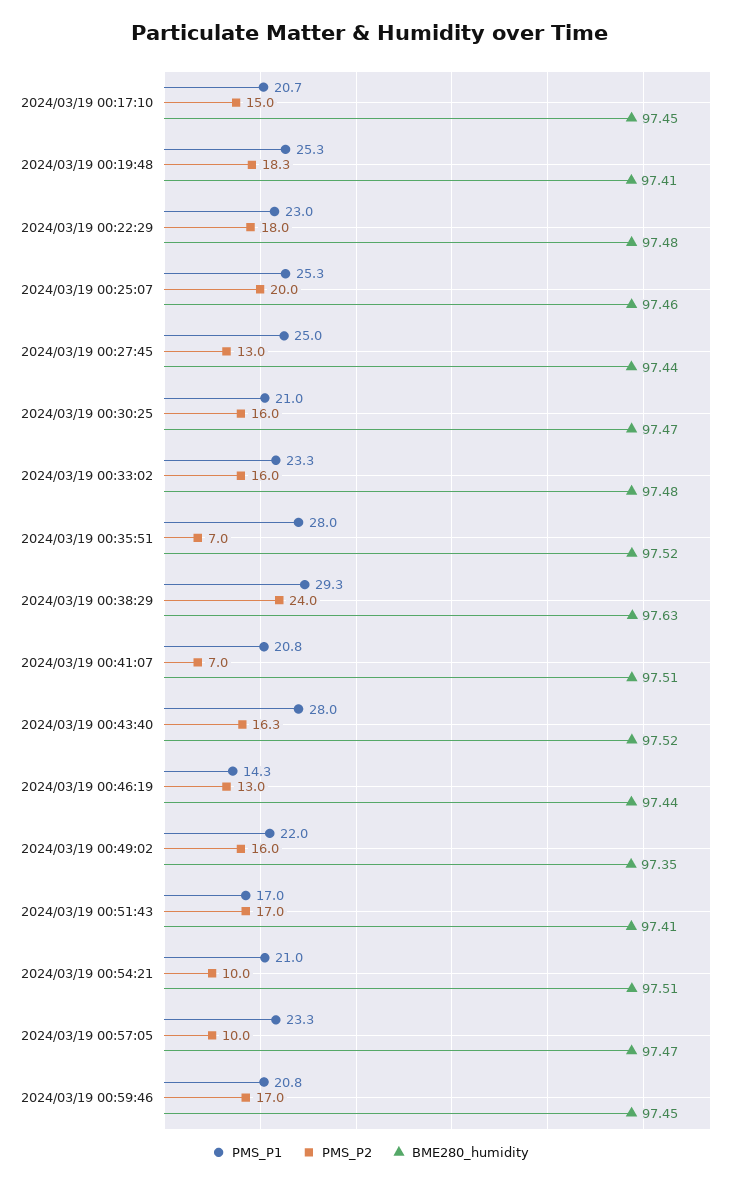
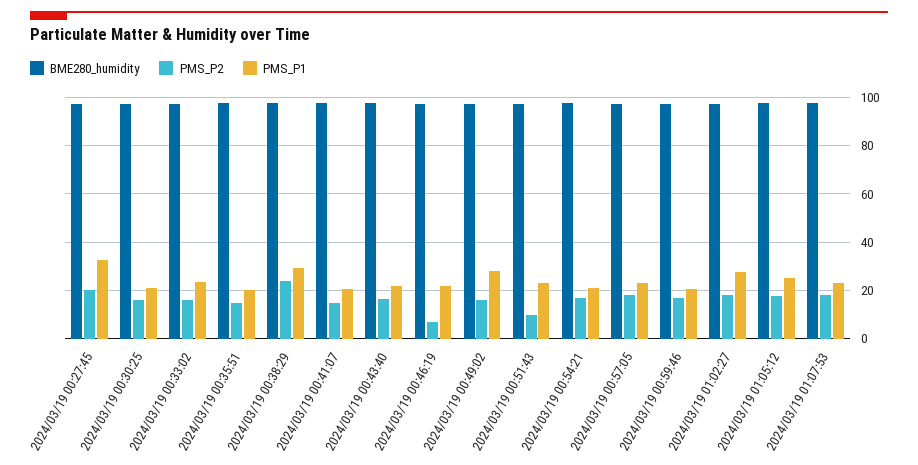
PMS_P1, 2024/03/19 00:17:10: 20.7 -> none
PMS_P2, 2024/03/19 00:17:10: 15 -> none
BME280_humidity, 2024/03/19 00:17:10: 97.45 -> none
PMS_P1, 2024/03/19 00:19:48: 25.3 -> none
PMS_P2, 2024/03/19 00:19:48: 18.3 -> none
BME280_humidity, 2024/03/19 00:19:48: 97.41 -> none
PMS_P1, 2024/03/19 00:22:29: 23 -> none
PMS_P2, 2024/03/19 00:22:29: 18 -> none
BME280_humidity, 2024/03/19 00:22:29: 97.48 -> none
PMS_P1, 2024/03/19 00:25:07: 25.3 -> none
PMS_P2, 2024/03/19 00:25:07: 20 -> none
BME280_humidity, 2024/03/19 00:25:07: 97.46 -> none
PMS_P1, 2024/03/19 00:27:45: 25 -> 32.5
PMS_P2, 2024/03/19 00:27:45: 13 -> 20
PMS_P1, 2024/03/19 00:35:51: 28 -> 20
PMS_P2, 2024/03/19 00:35:51: 7 -> 15
PMS_P2, 2024/03/19 00:41:07: 7 -> 15
PMS_P1, 2024/03/19 00:43:40: 28 -> 22.5
PMS_P1, 2024/03/19 00:46:19: 14.3 -> 22.5
PMS_P2, 2024/03/19 00:46:19: 13 -> 7.5
PMS_P1, 2024/03/19 00:49:02: 22 -> 27.5
PMS_P1, 2024/03/19 00:51:43: 17 -> 22.5
PMS_P2, 2024/03/19 00:51:43: 17 -> 10
PMS_P2, 2024/03/19 00:54:21: 10 -> 17.5
PMS_P2, 2024/03/19 00:57:05: 10 -> 17.5
BME280_humidity, 2024/03/19 01:02:27: none -> 97.5
PMS_P2, 2024/03/19 01:02:27: none -> 17.5
PMS_P1, 2024/03/19 01:02:27: none -> 27.5
BME280_humidity, 2024/03/19 01:05:12: none -> 97.5
PMS_P2, 2024/03/19 01:05:12: none -> 17.5
PMS_P1, 2024/03/19 01:05:12: none -> 25
BME280_humidity, 2024/03/19 01:07:53: none -> 97.5
PMS_P2, 2024/03/19 01:07:53: none -> 17.5
PMS_P1, 2024/03/19 01:07:53: none -> 22.5

